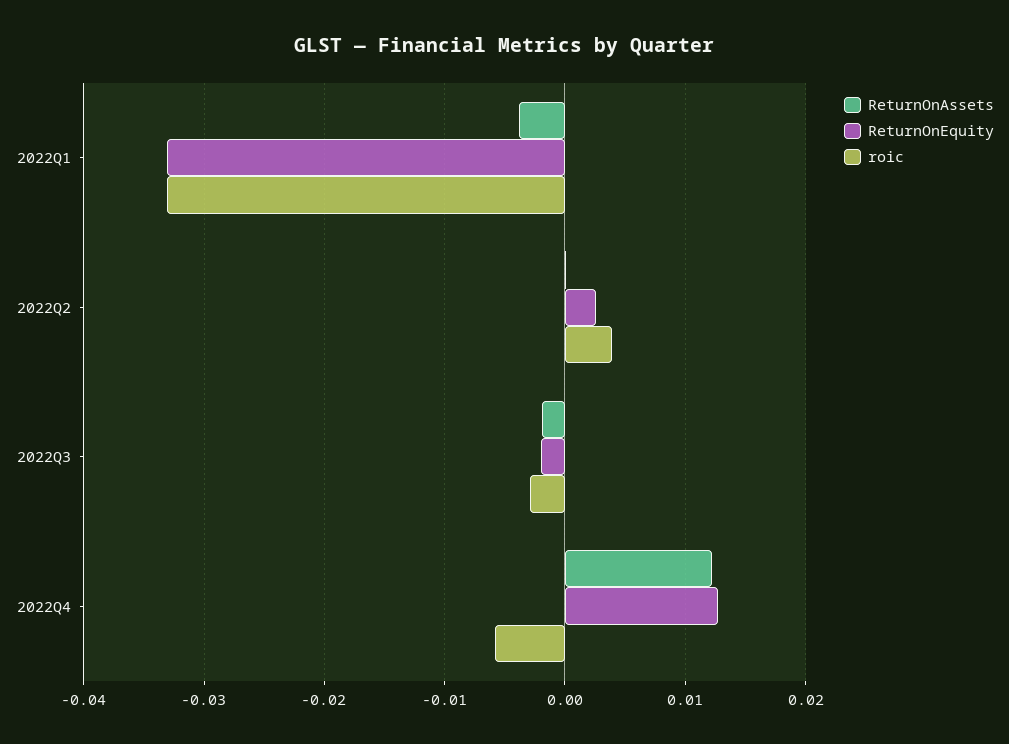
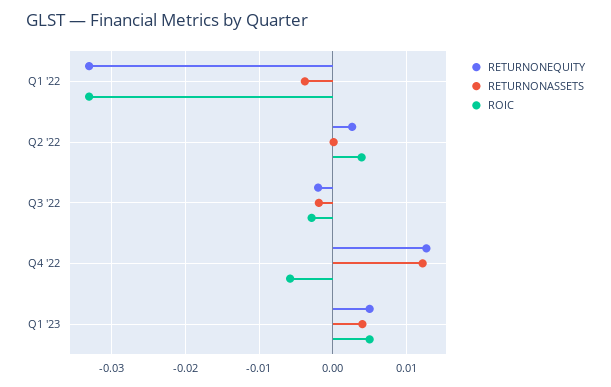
ReturnOnEquity, Q1 '23: none -> 0.005
ReturnOnAssets, Q1 '23: none -> 0.004
roic, Q1 '23: none -> 0.005

